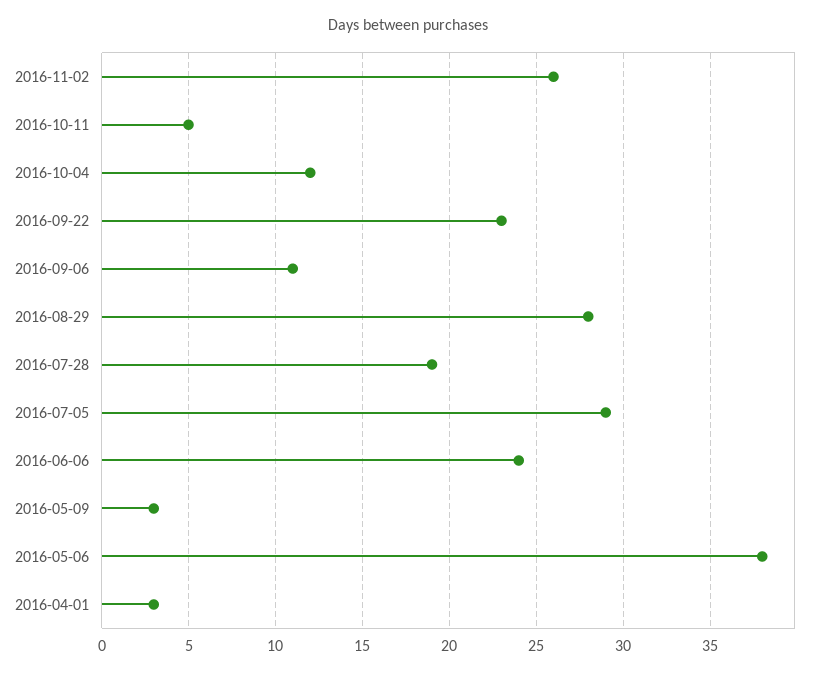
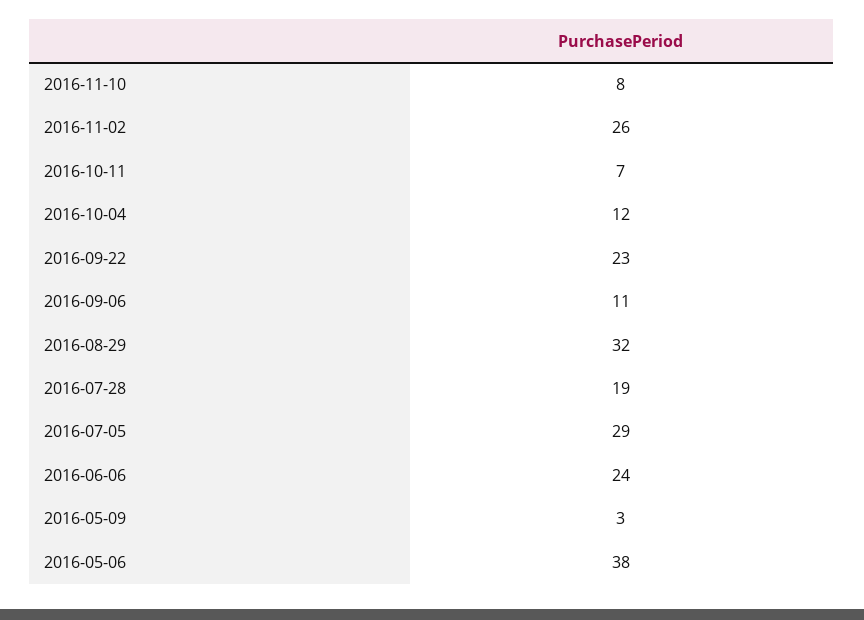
2016-10-11: 5 -> 7
2016-08-29: 28 -> 32
2016-04-01: 3 -> none
2016-11-10: none -> 8

